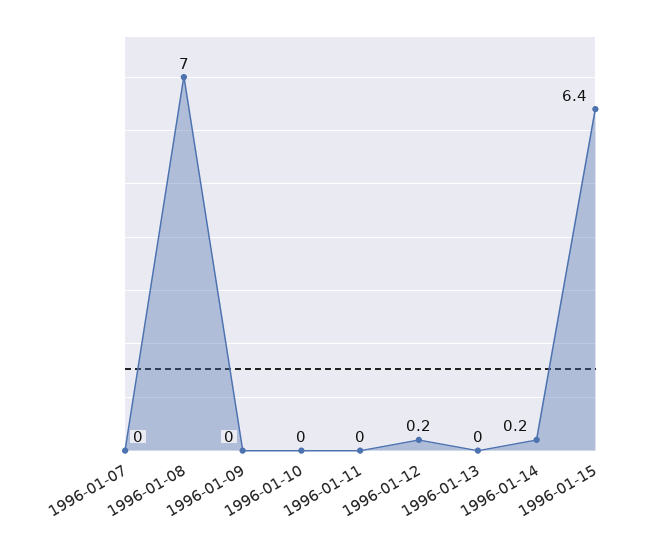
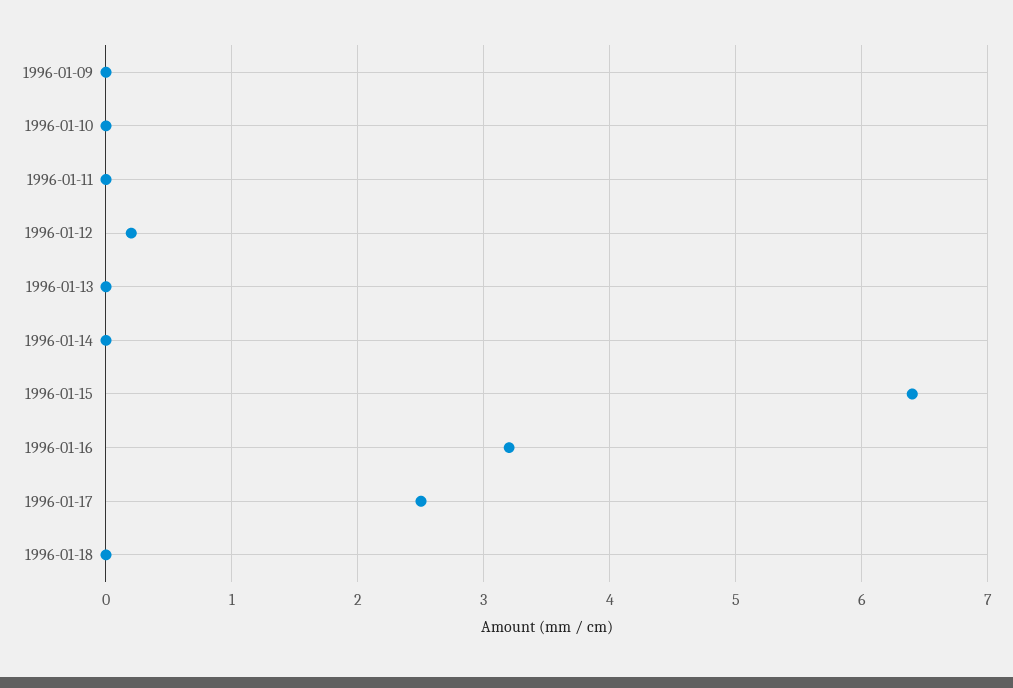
1996-01-07: 0 -> none
1996-01-08: 7 -> none
1996-01-14: 0.2 -> 0
1996-01-16: none -> 3.2
1996-01-17: none -> 2.5
1996-01-18: none -> 0

